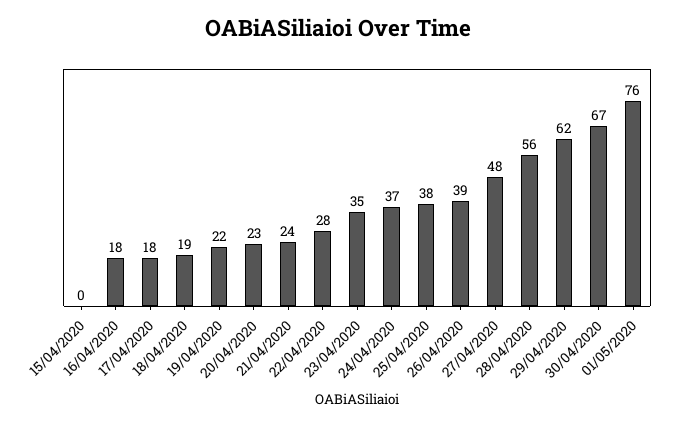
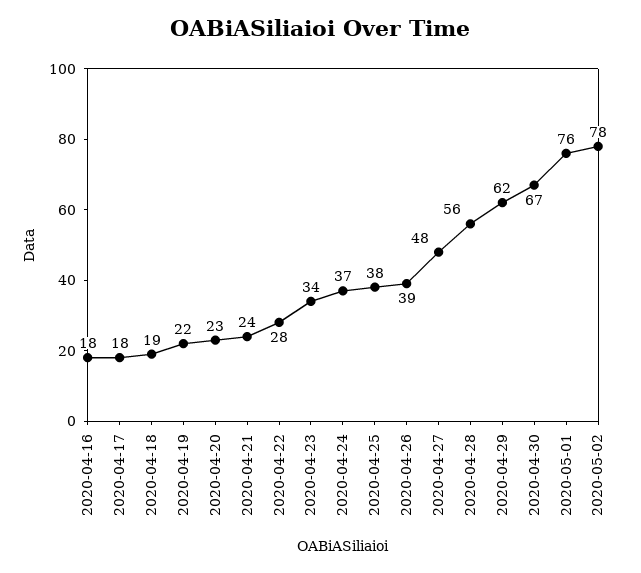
15/04/2020: 0 -> none
23/04/2020: 35 -> 34
2020-05-02: none -> 78

